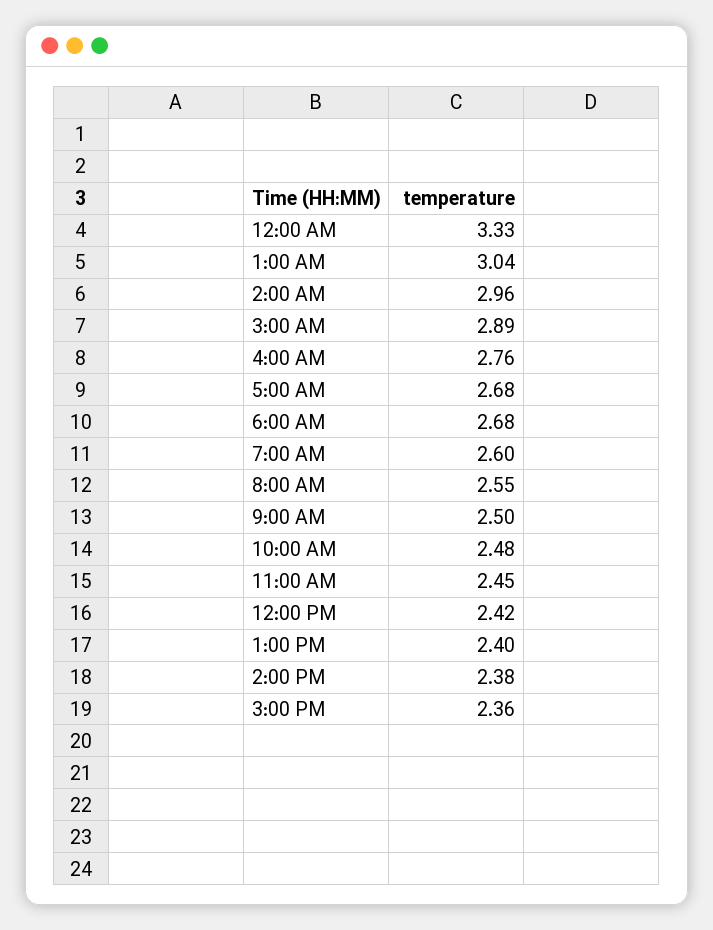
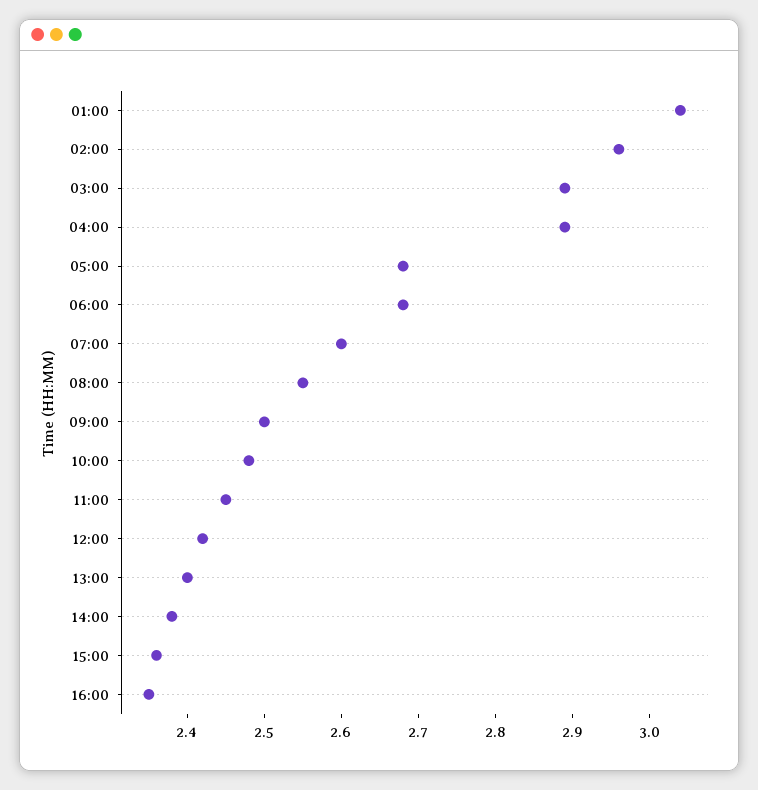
12:00 AM: 3.33 -> none
4:00 AM: 2.76 -> 2.9
16:00: none -> 2.35

